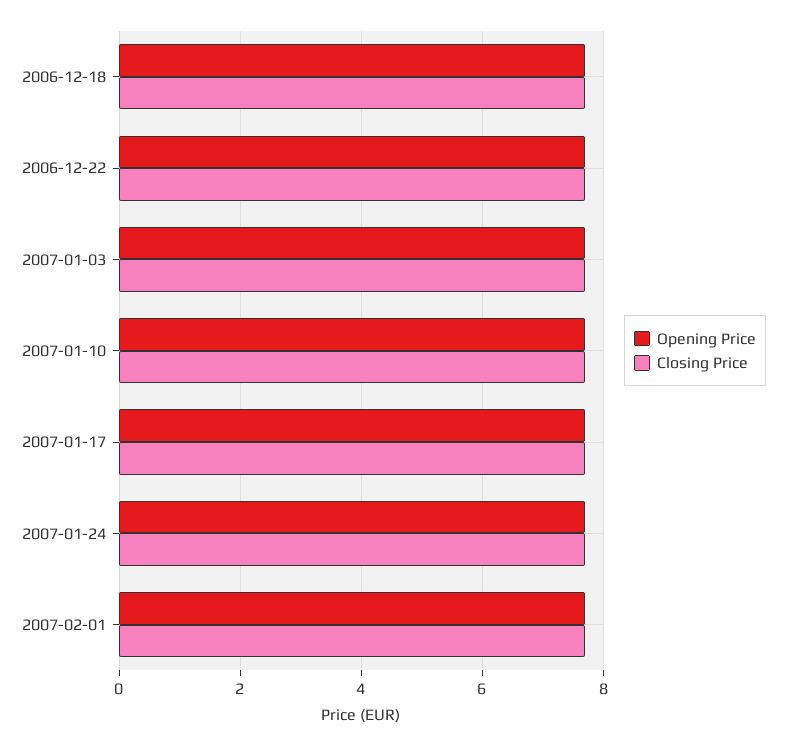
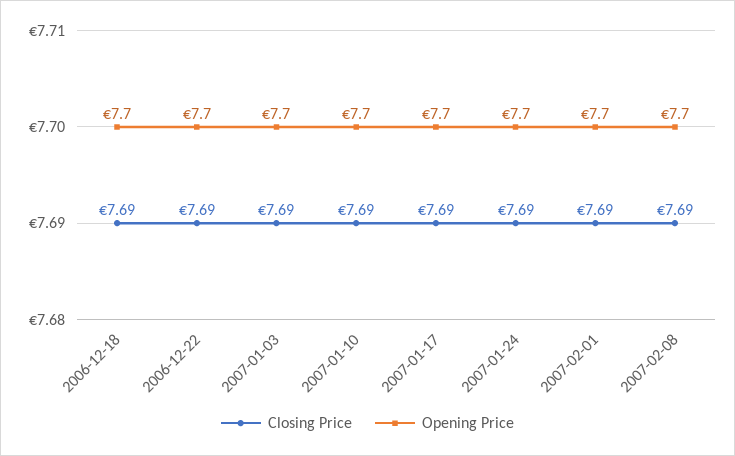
Closing Price, 2007-02-08: none -> 7.69
Opening Price, 2007-02-08: none -> 7.7

